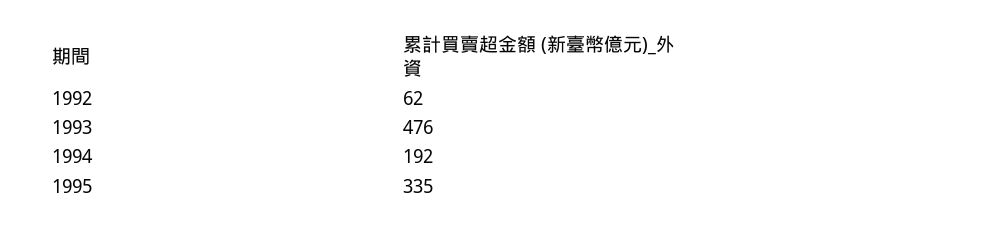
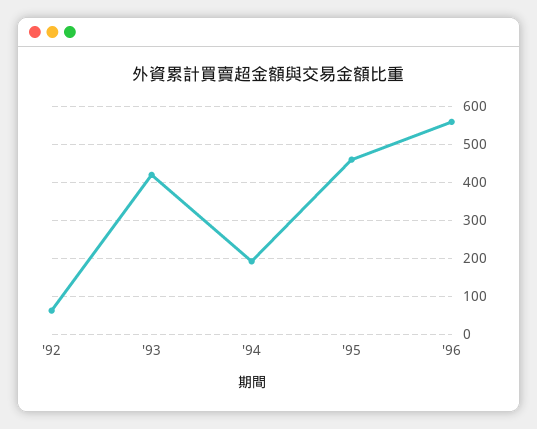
1993: 476 -> 420
1995: 335 -> 460
'96: none -> 560

